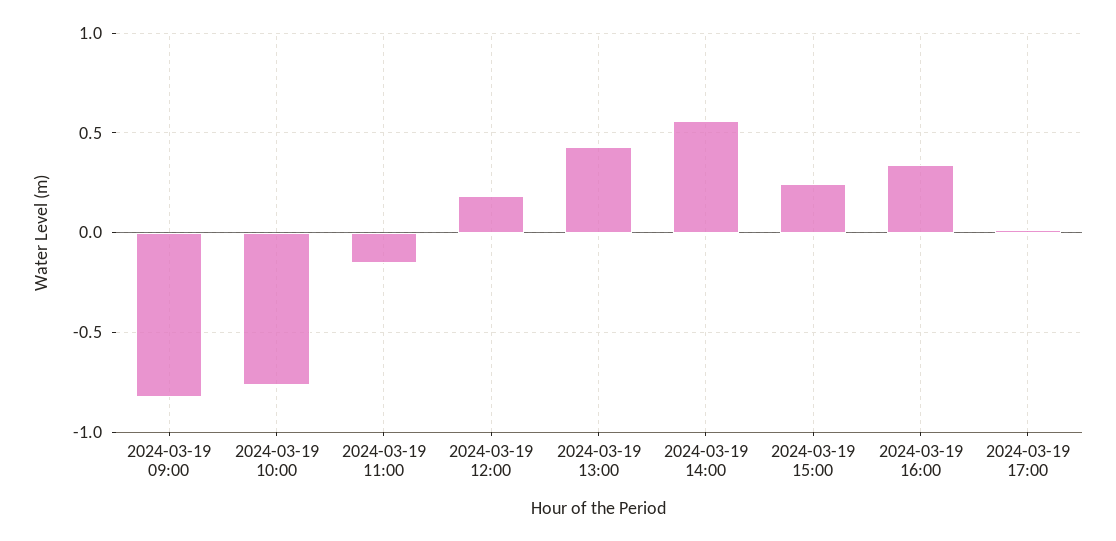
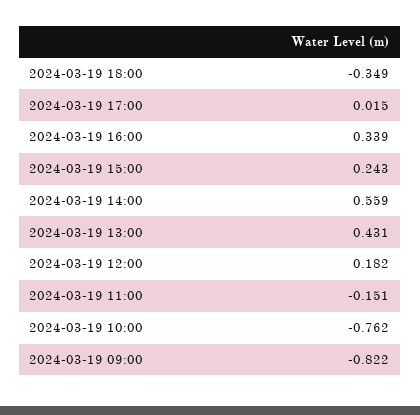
2024-03-19 18:00: none -> -0.349

